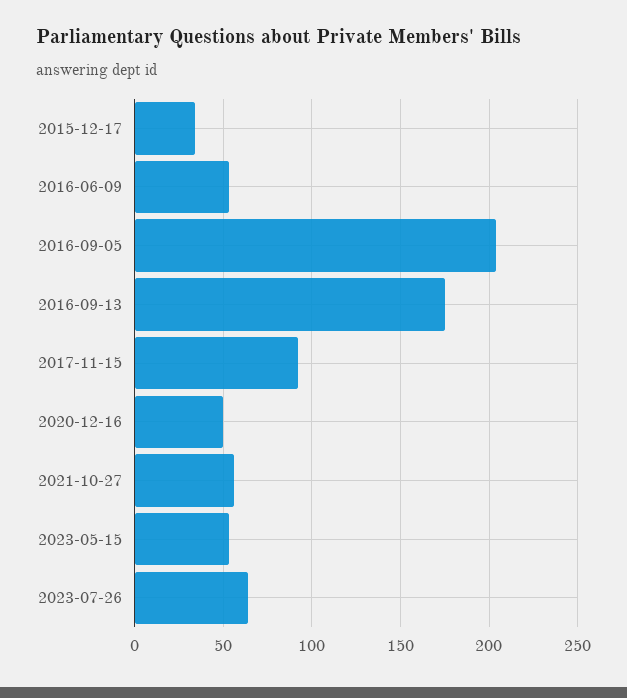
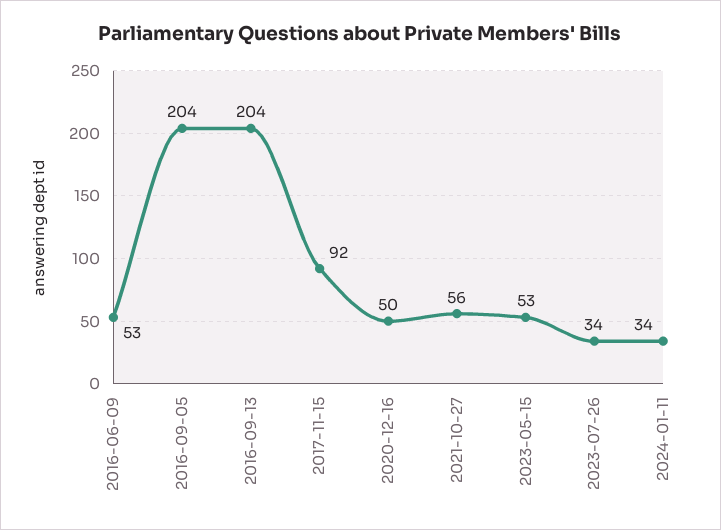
2015-12-17: 35 -> none
2016-09-13: 175 -> 204
2023-07-26: 65 -> 34
2024-01-11: none -> 34

